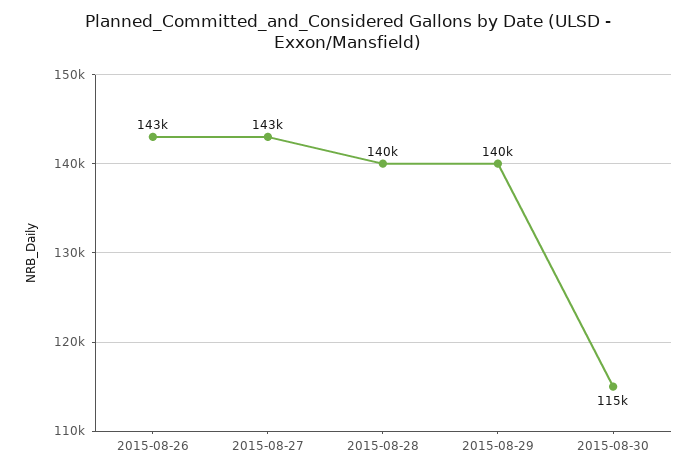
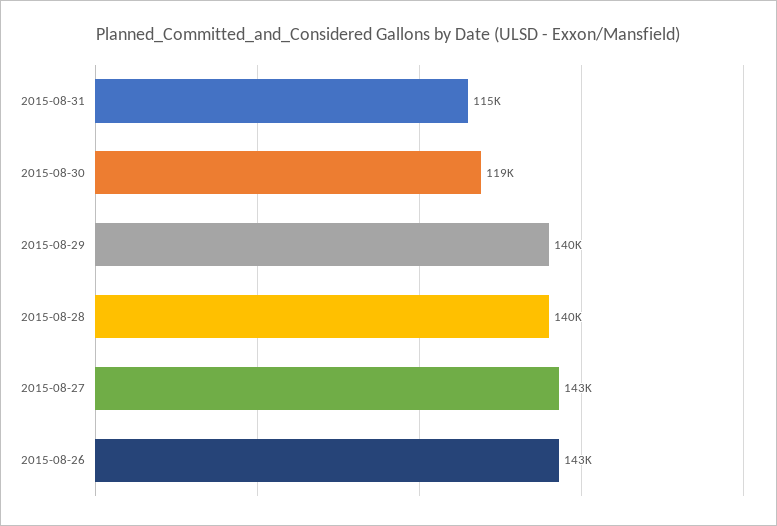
2015-08-30: 115000 -> 119000
2015-08-31: none -> 115000

